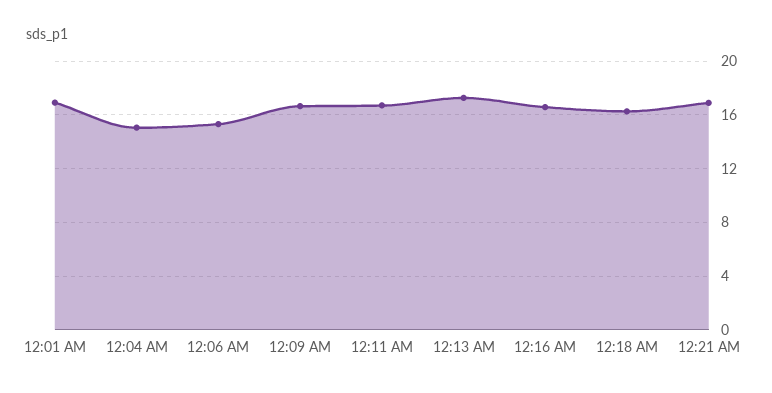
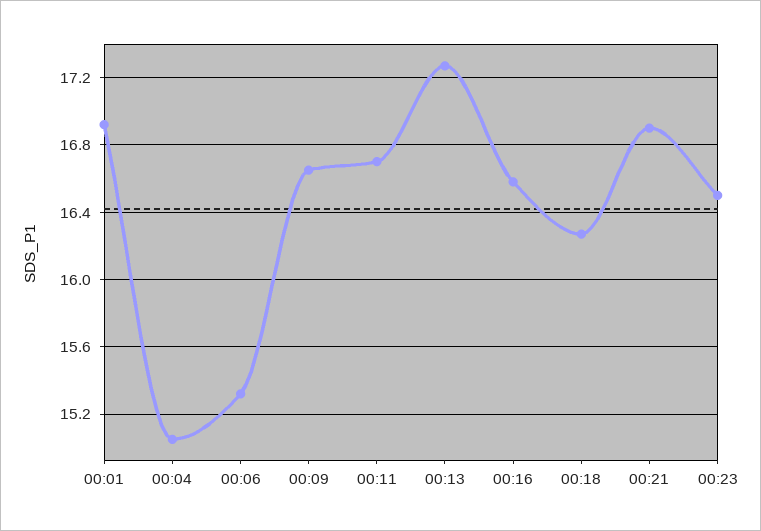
00:23: none -> 16.5

